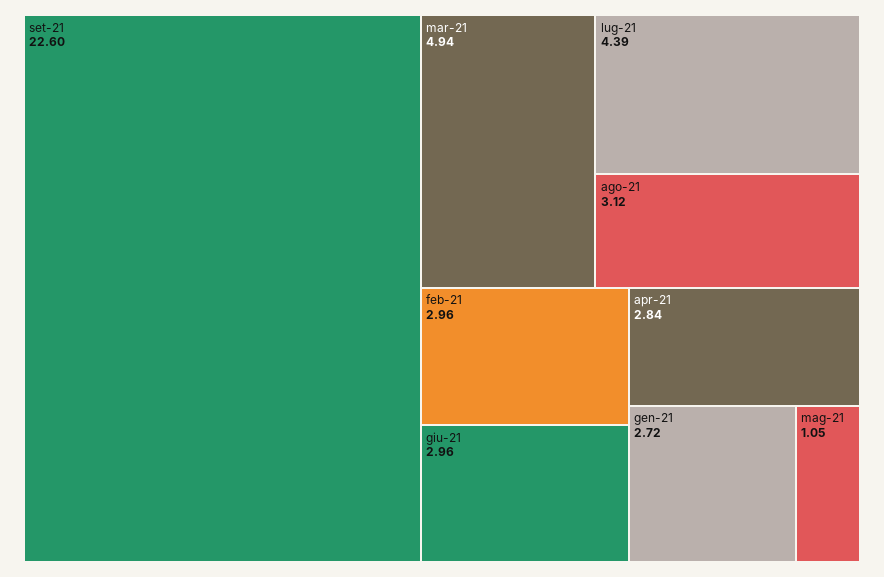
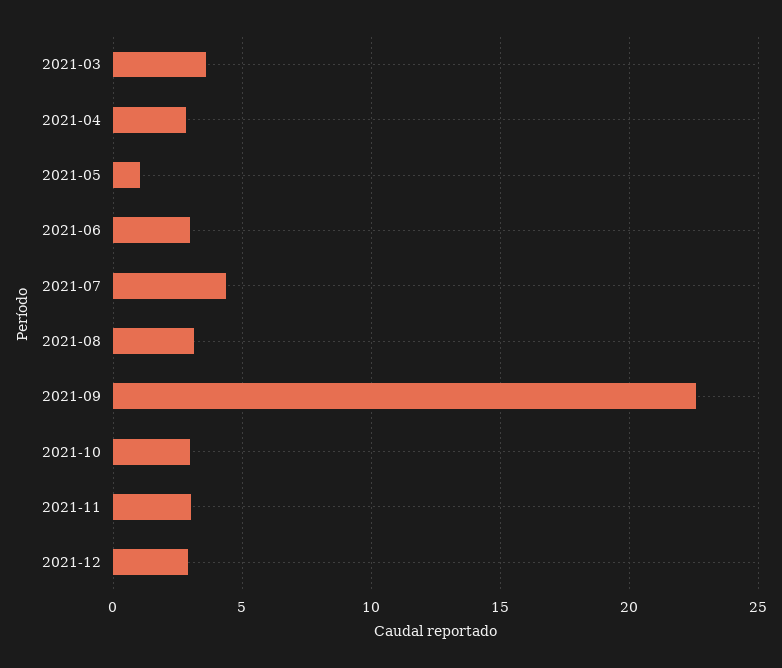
mar-21: 4.94 -> 3.5
feb-21: 2.96 -> none
gen-21: 2.72 -> none
2021-10: none -> 3
2021-11: none -> 3
2021-12: none -> 3

